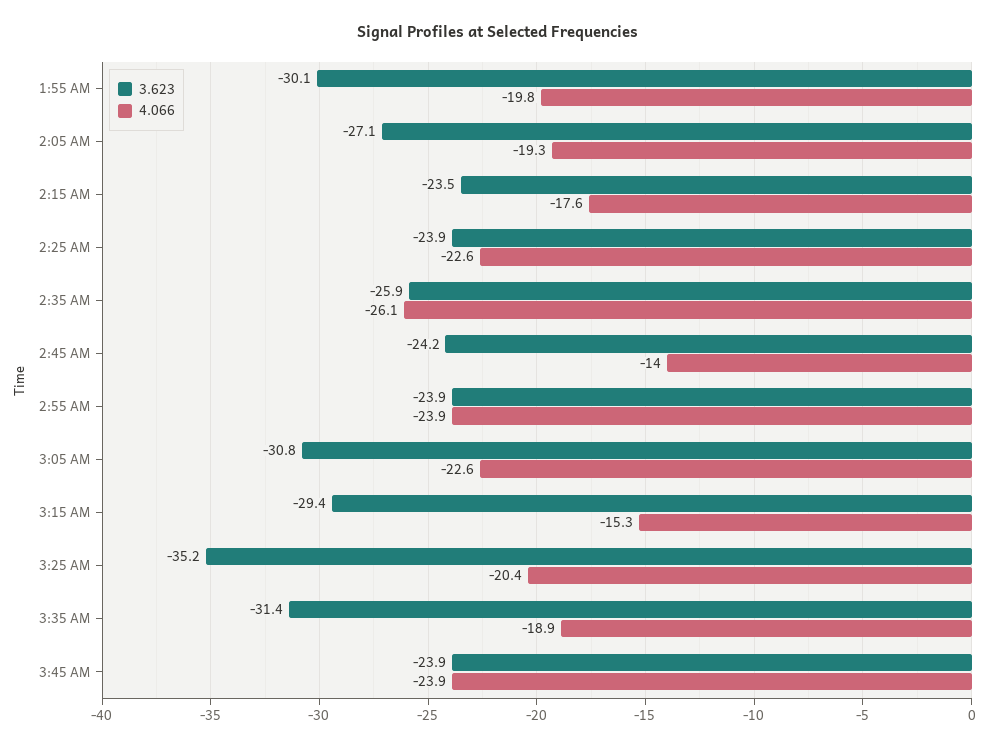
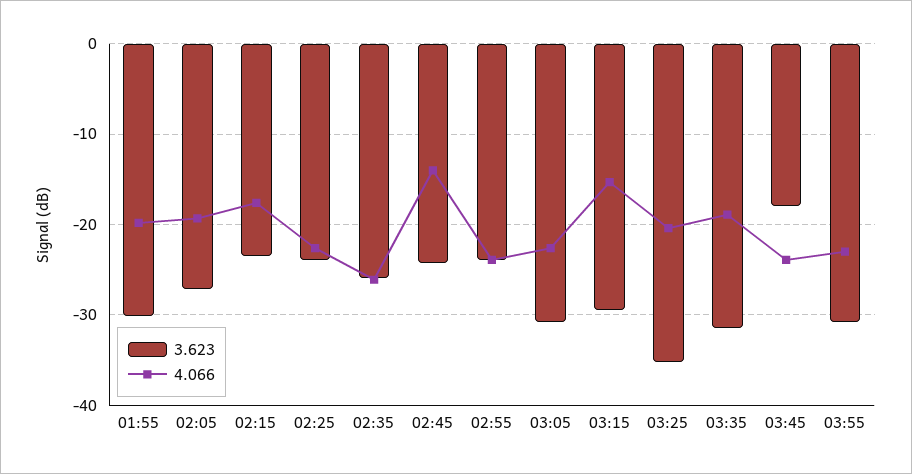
3.623, 3:45 AM: -23.9 -> -18
3.623, 03:55: none -> -31
4.066, 03:55: none -> -23

